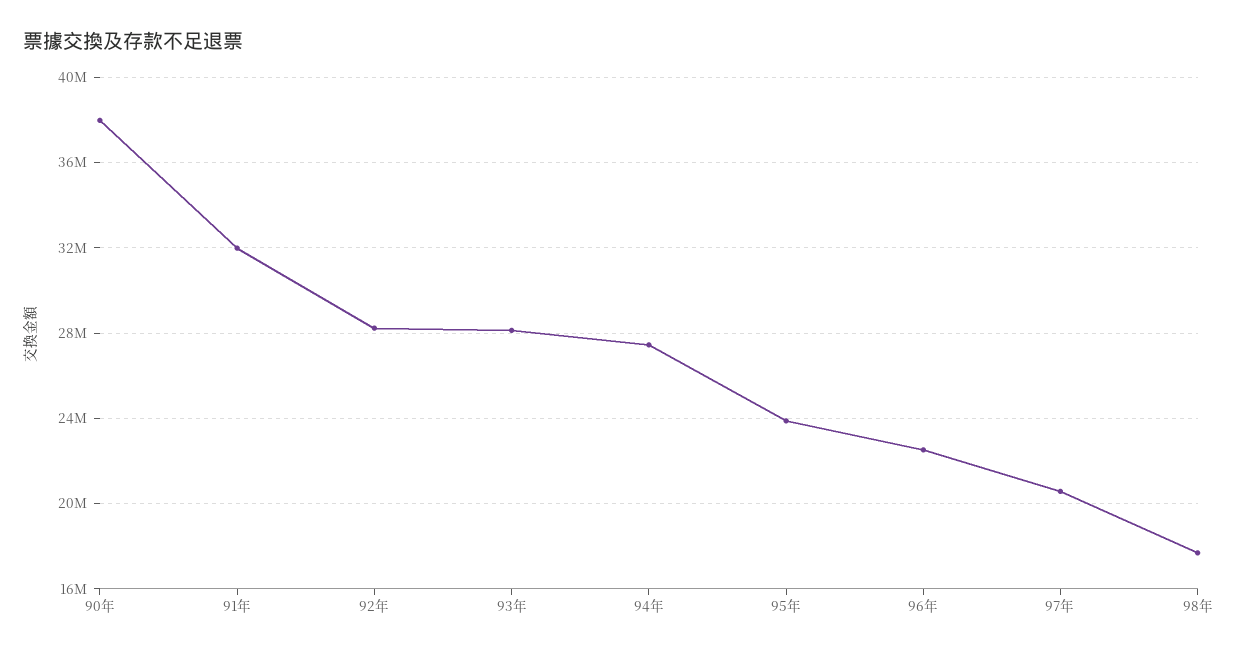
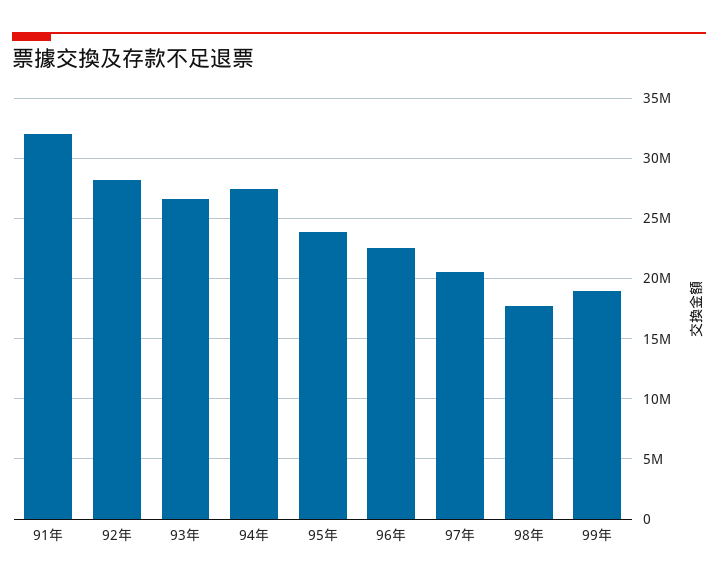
90年: 38000000 -> none
93年: 28000000 -> 26500000
99年: none -> 19000000

